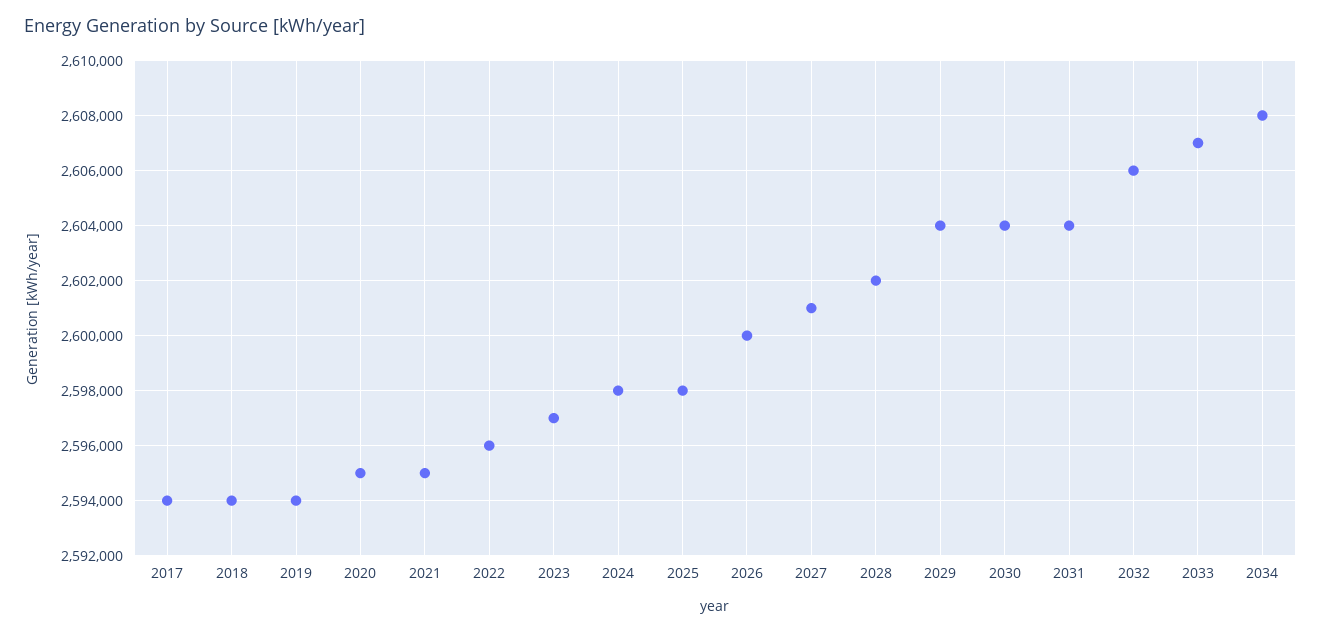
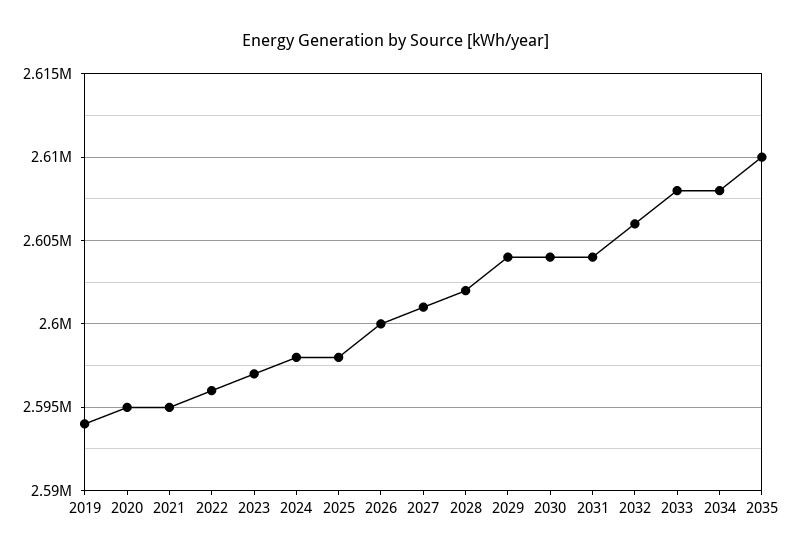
2017: 2594000 -> none
2018: 2594000 -> none
2033: 2607000 -> 2608000
2035: none -> 2610000

